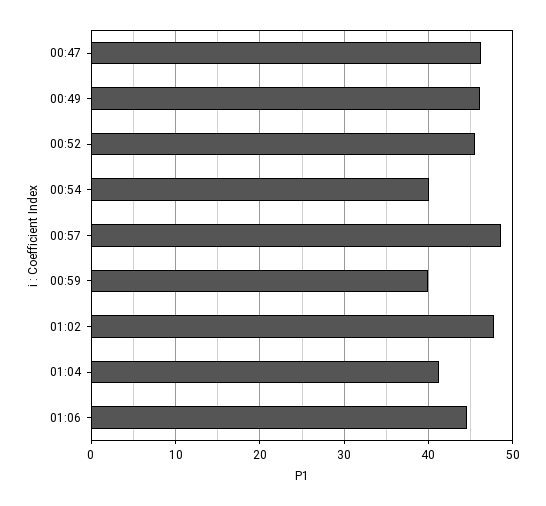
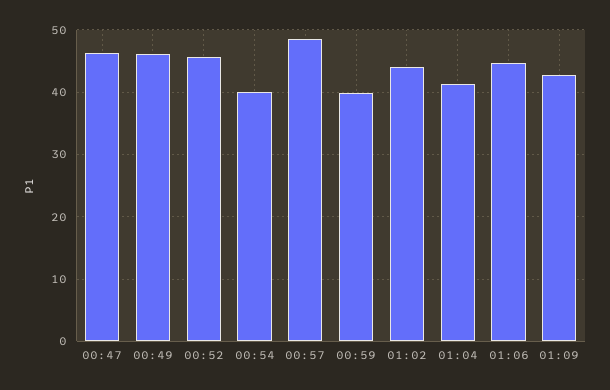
01:02: 48 -> 44
01:09: none -> 43

